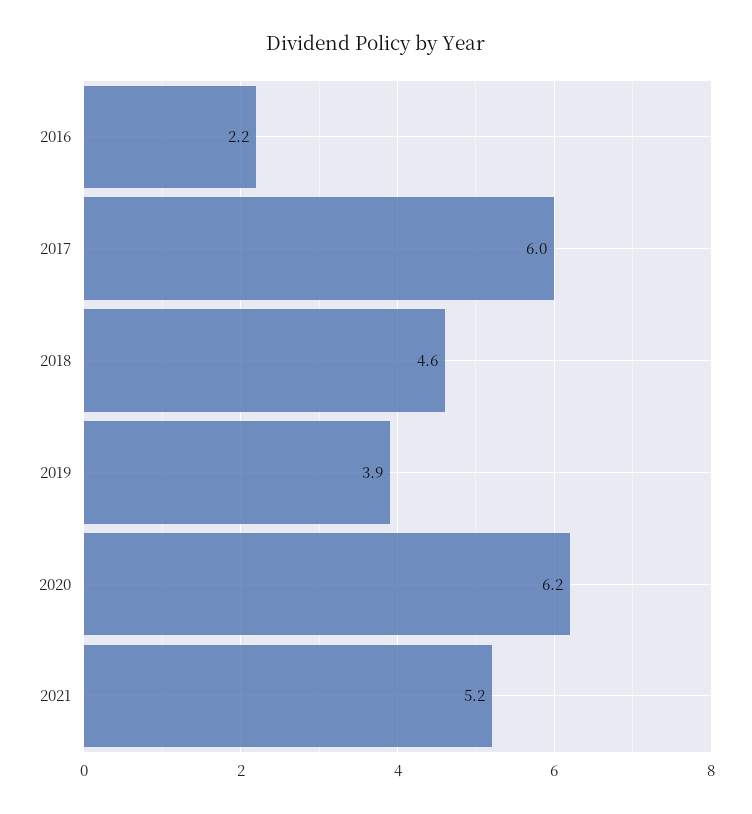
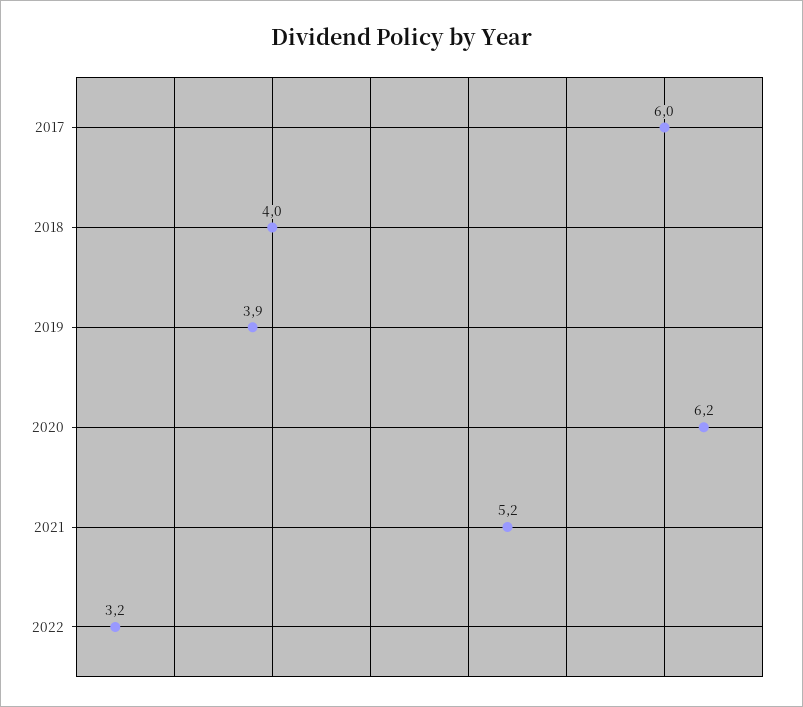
2016: 2.2 -> none
2018: 4.6 -> 4
2022: none -> 3.2

